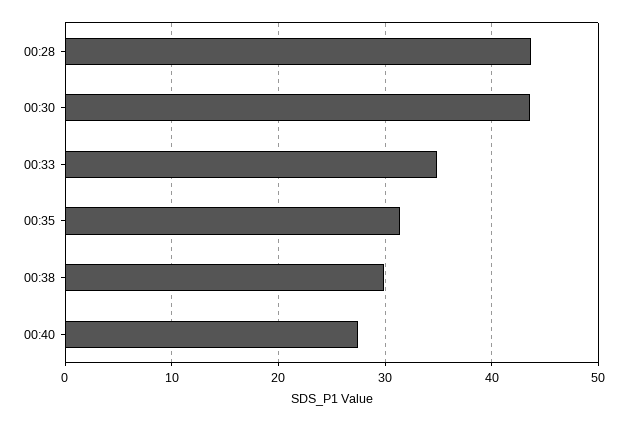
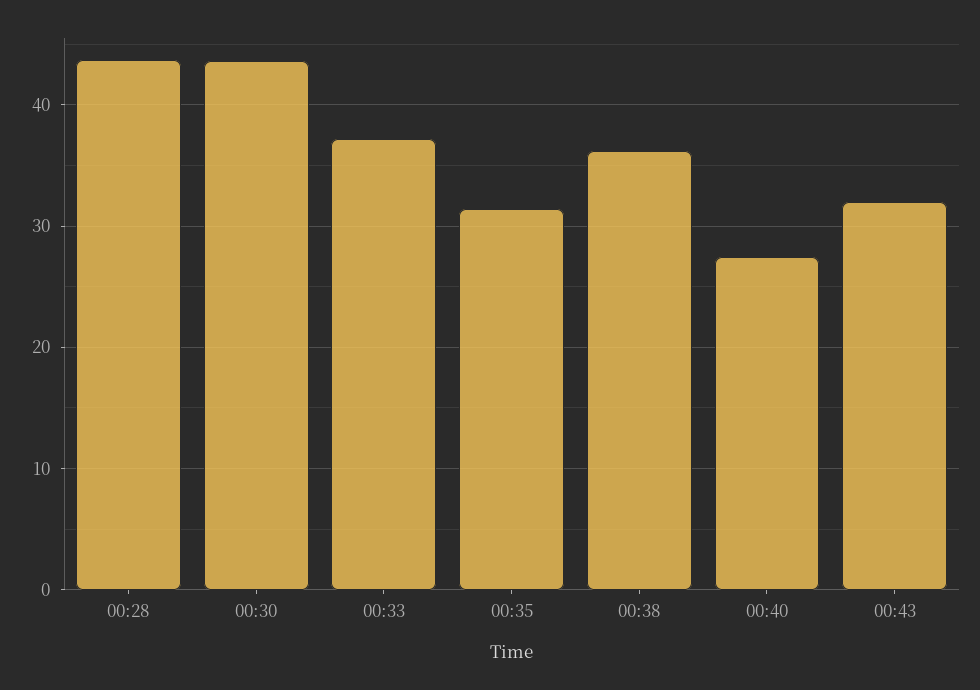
00:33: 35 -> 37
00:38: 30 -> 36
00:43: none -> 32

